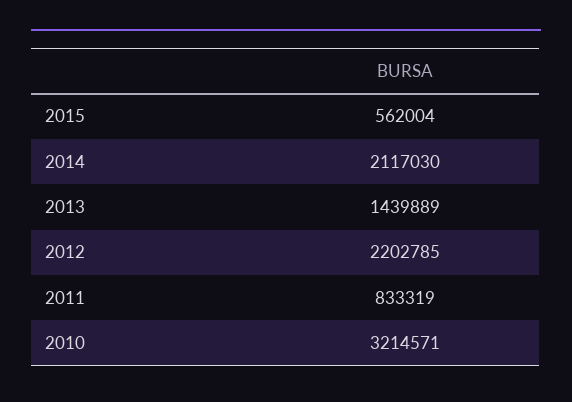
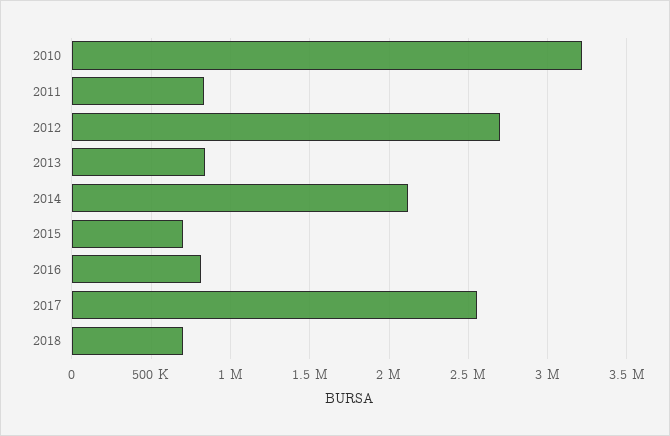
2015: 562004 -> 700000
2013: 1439889 -> 850000
2012: 2202785 -> 2700000
2016: none -> 800000
2017: none -> 2550000
2018: none -> 700000

